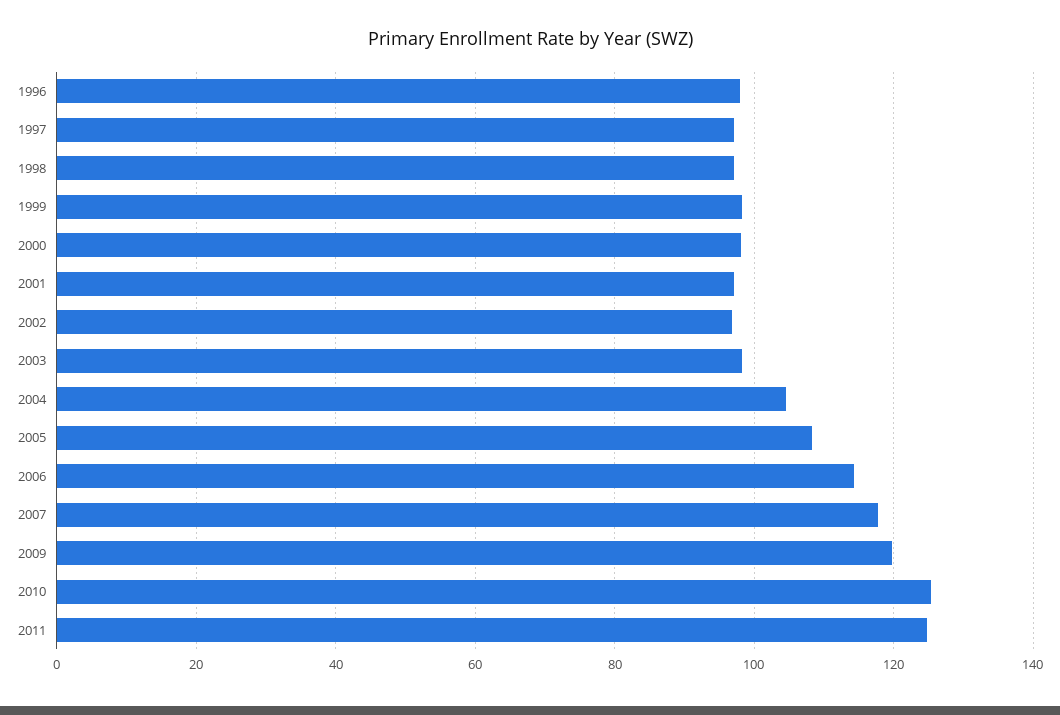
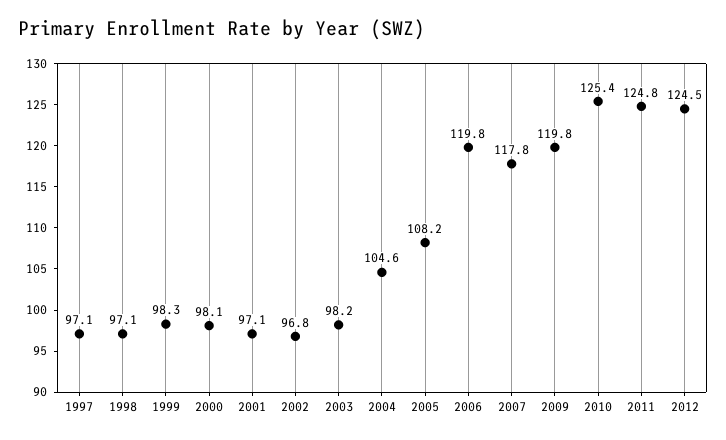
1996: 98 -> none
2006: 114 -> 119.8
2012: none -> 124.5

